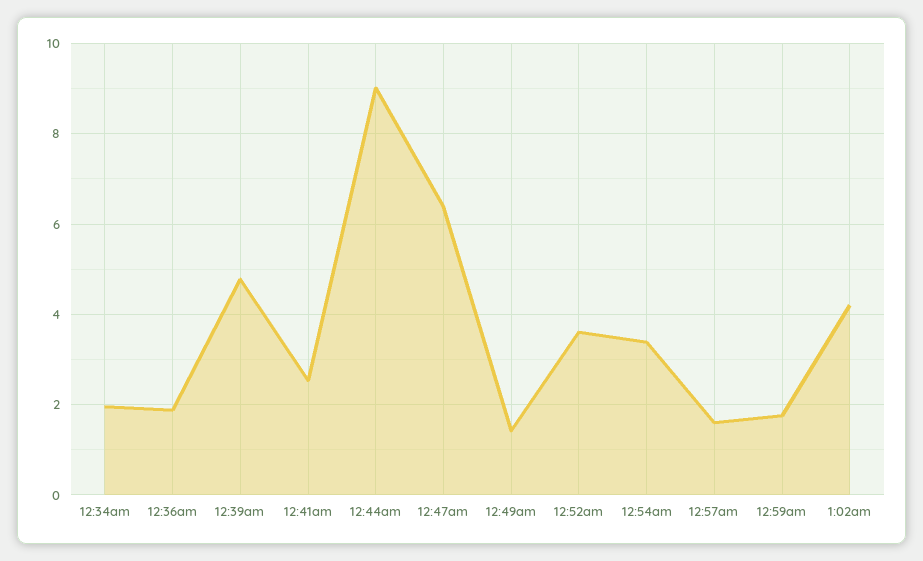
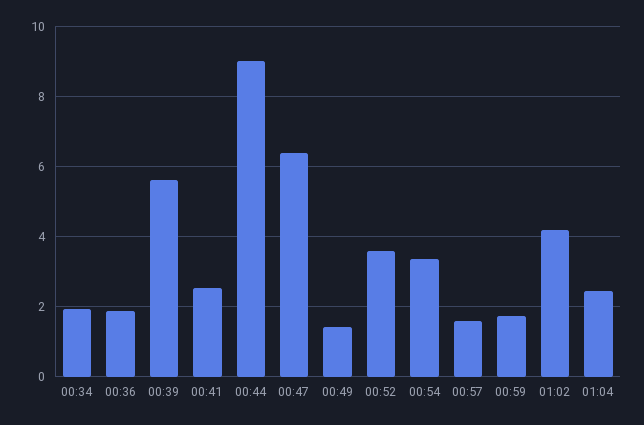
12:39am: 4.8 -> 5.6
01:04: none -> 2.4

